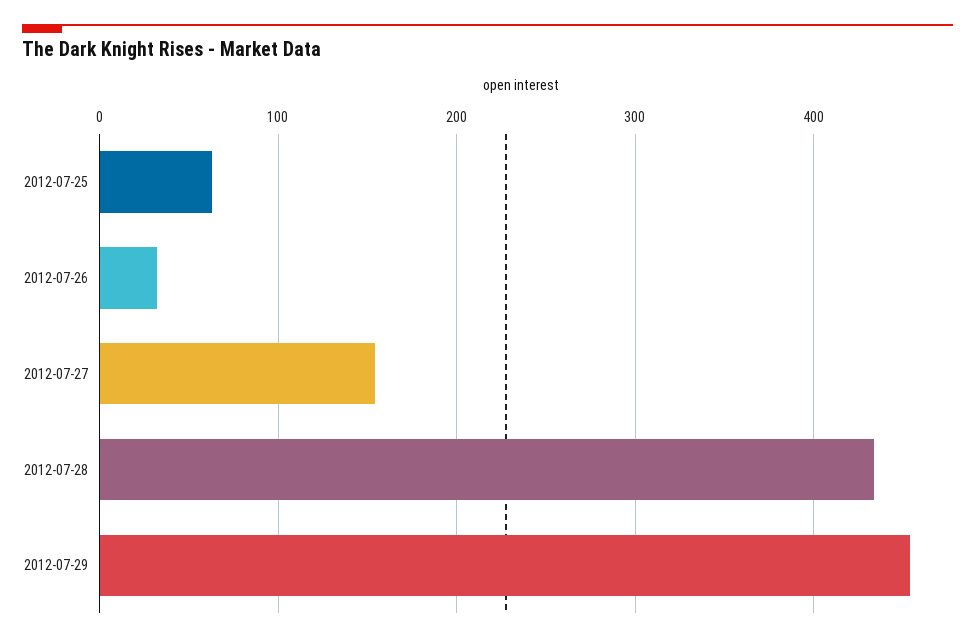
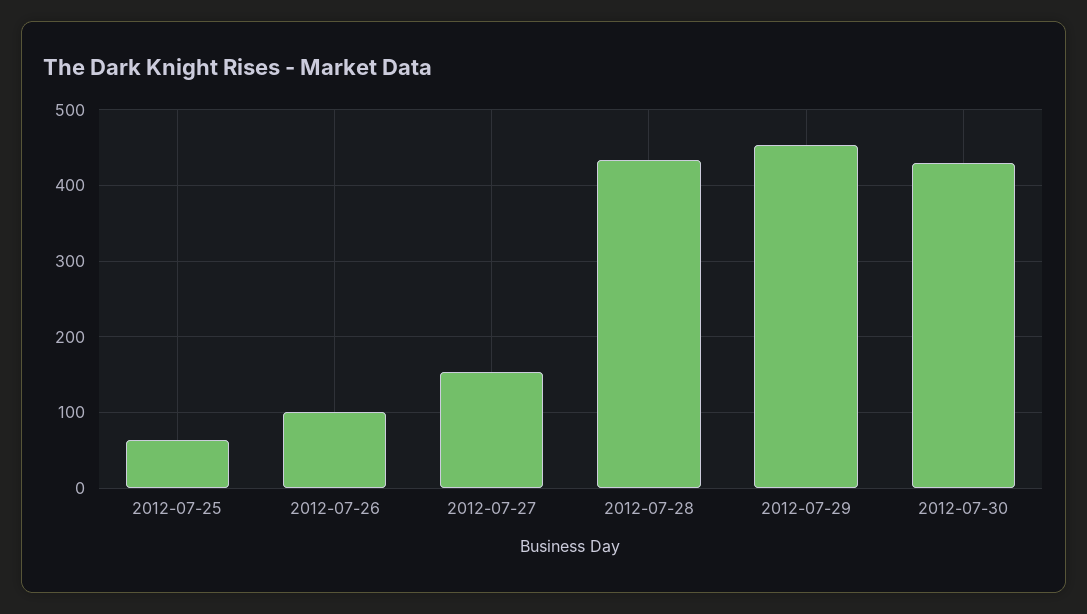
2012-07-26: 30 -> 100
2012-07-30: none -> 430

